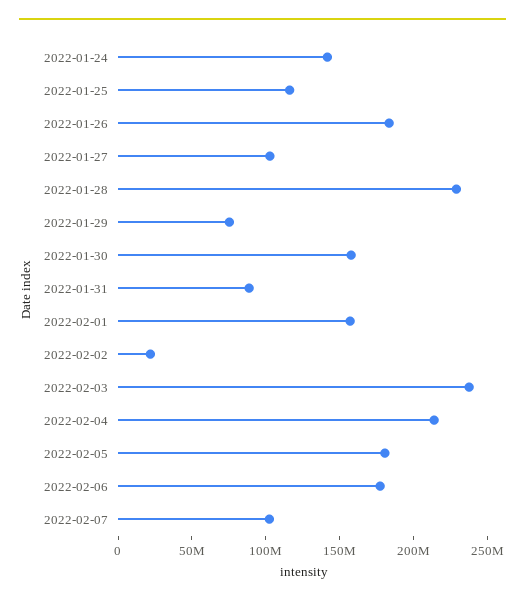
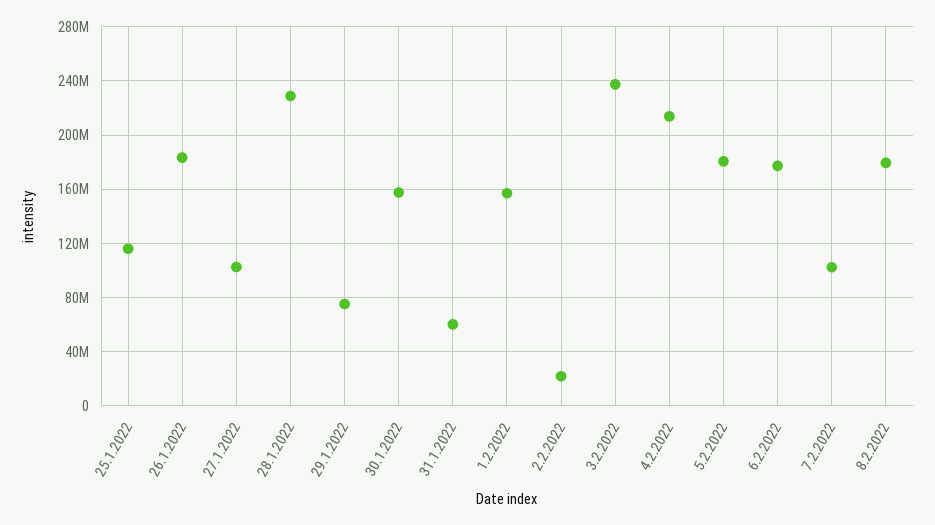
2022-01-24: 140000000 -> none
2022-01-31: 90000000 -> 60000000
8.2.2022: none -> 180000000

